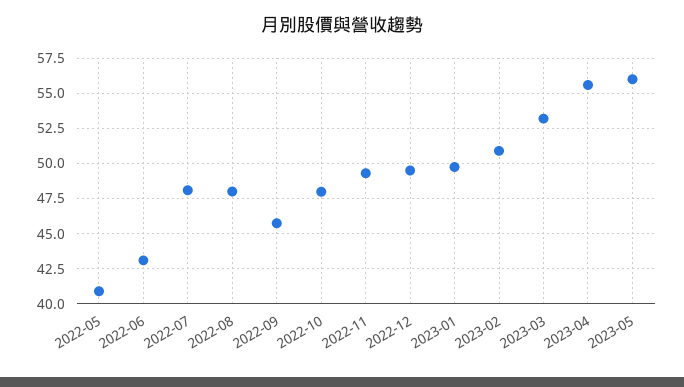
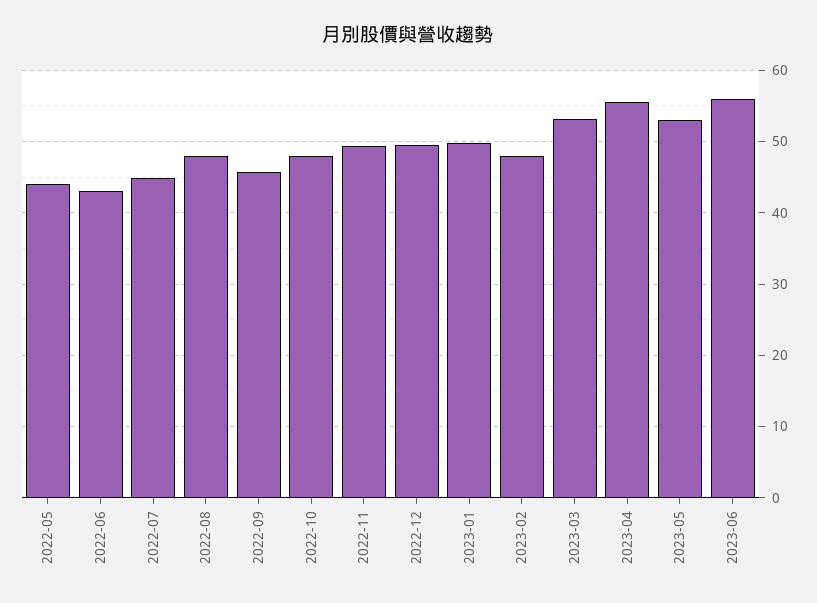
2022-05: 41 -> 44
2022-07: 48 -> 45
2023-02: 51 -> 48
2023-05: 56 -> 53
2023-06: none -> 56

